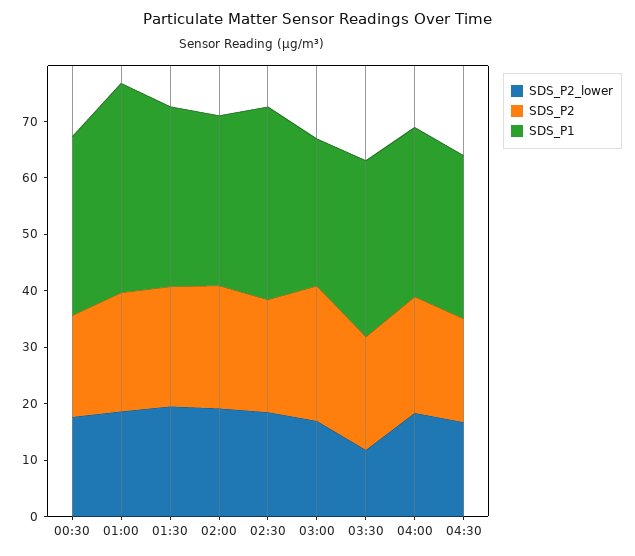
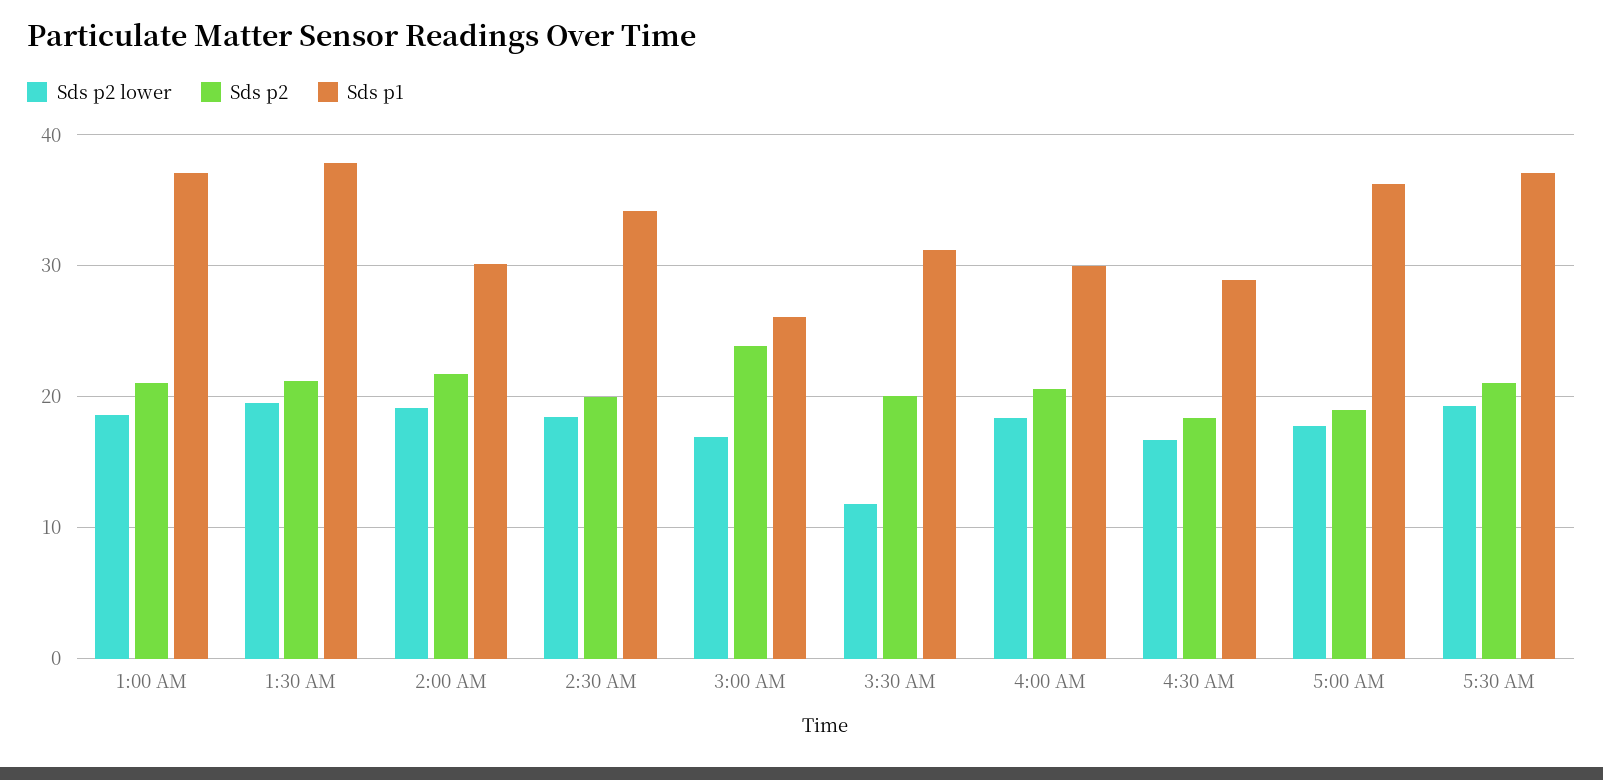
SDS_P2_lower, 00:30: 18 -> none
SDS_P2, 00:30: 18 -> none
SDS_P1, 00:30: 32 -> none
SDS_P1, 01:30: 32 -> 38
SDS_P2_lower, 5:00 AM: none -> 18
SDS_P2, 5:00 AM: none -> 19
SDS_P1, 5:00 AM: none -> 36
SDS_P2_lower, 5:30 AM: none -> 19
SDS_P2, 5:30 AM: none -> 21
SDS_P1, 5:30 AM: none -> 37

